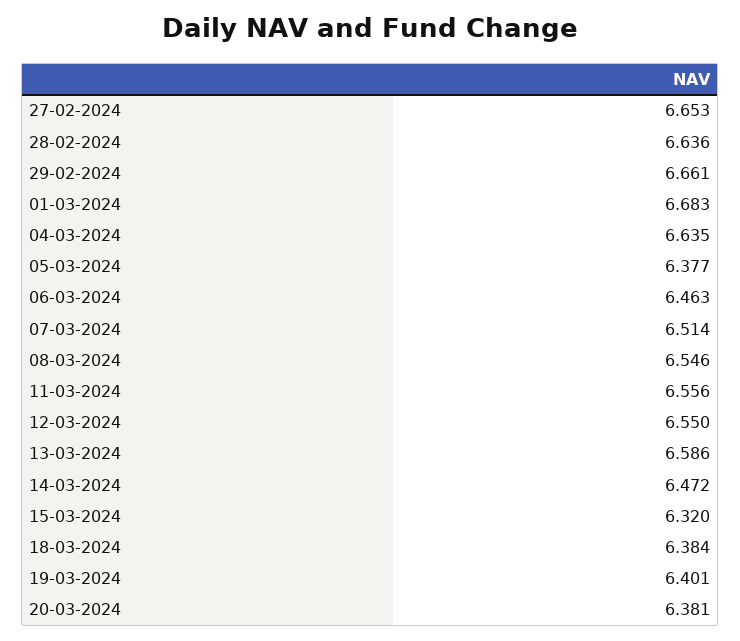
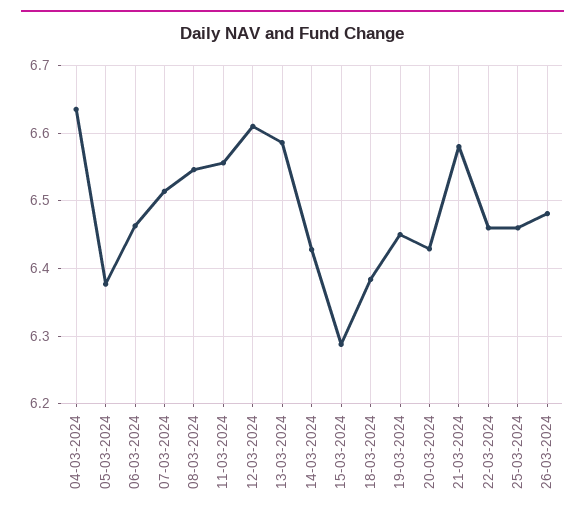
27-02-2024: 6.653 -> none
28-02-2024: 6.636 -> none
29-02-2024: 6.661 -> none
01-03-2024: 6.683 -> none
12-03-2024: 6.55 -> 6.61
14-03-2024: 6.472 -> 6.43
15-03-2024: 6.32 -> 6.29
19-03-2024: 6.401 -> 6.45
20-03-2024: 6.381 -> 6.43
21-03-2024: none -> 6.58
22-03-2024: none -> 6.46
25-03-2024: none -> 6.46
26-03-2024: none -> 6.48

